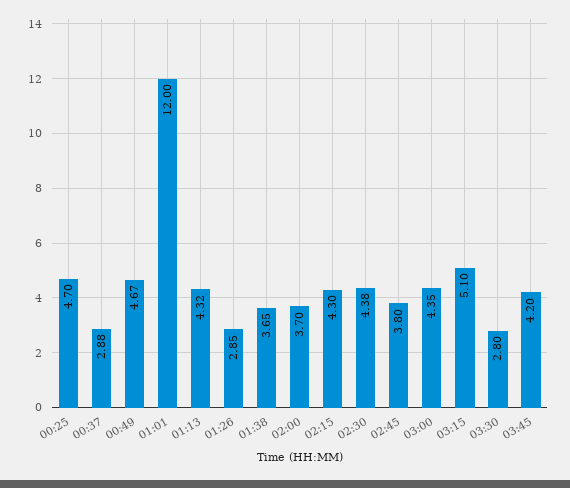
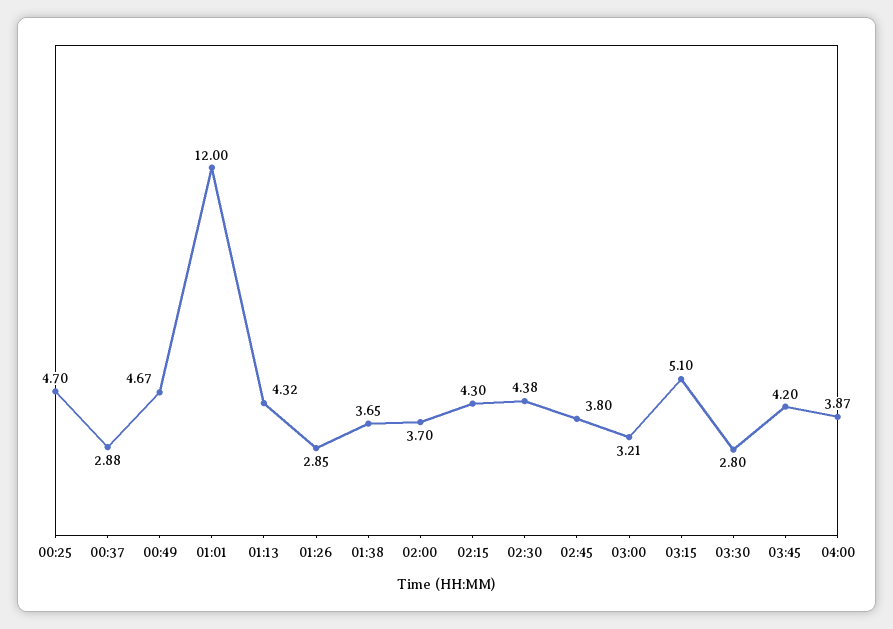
03:00: 4.35 -> 3.21
04:00: none -> 3.87

